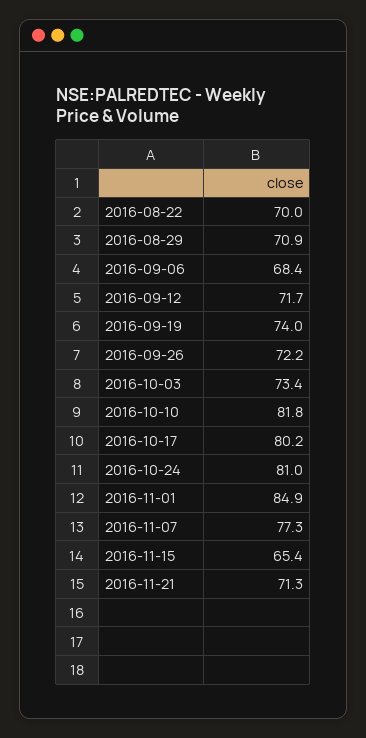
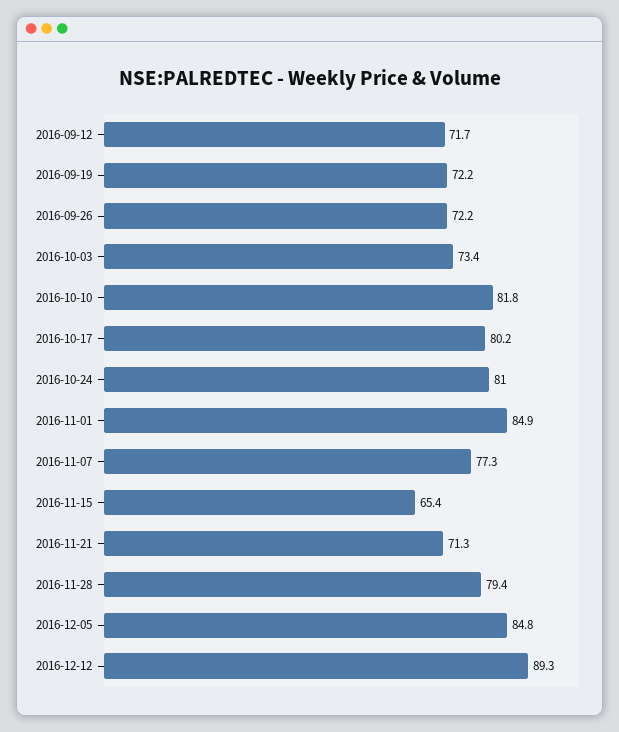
2016-08-22: 70 -> none
2016-08-29: 70.9 -> none
2016-09-06: 68.4 -> none
2016-09-19: 74 -> 72.2
2016-11-28: none -> 79.4
2016-12-05: none -> 84.8
2016-12-12: none -> 89.3

